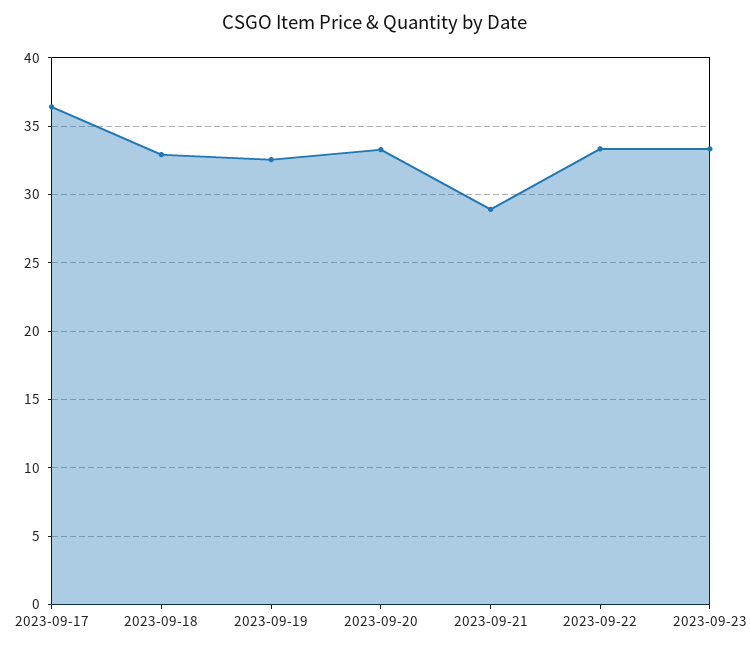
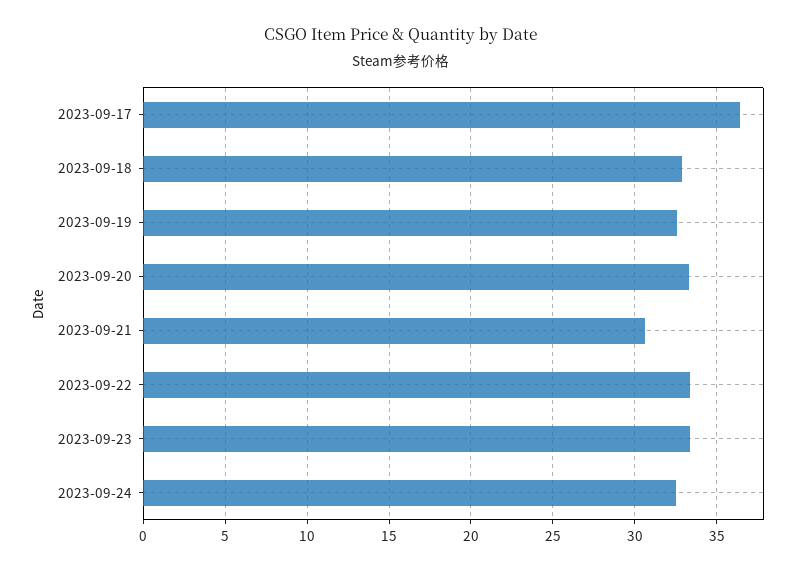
2023-09-21: 29 -> 30.5
2023-09-24: none -> 32.5

